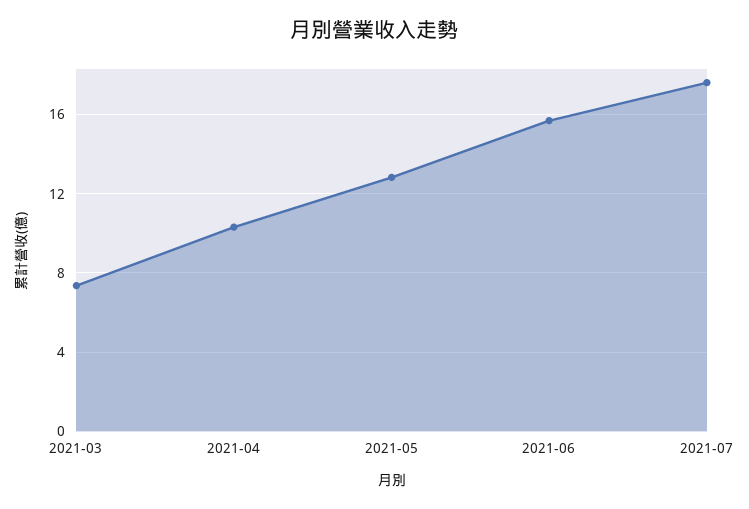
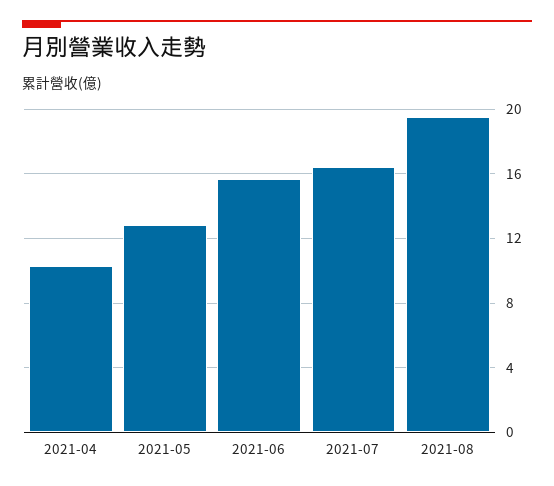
2021-03: 7.5 -> none
2021-07: 17.5 -> 16.5
2021-08: none -> 19.5

